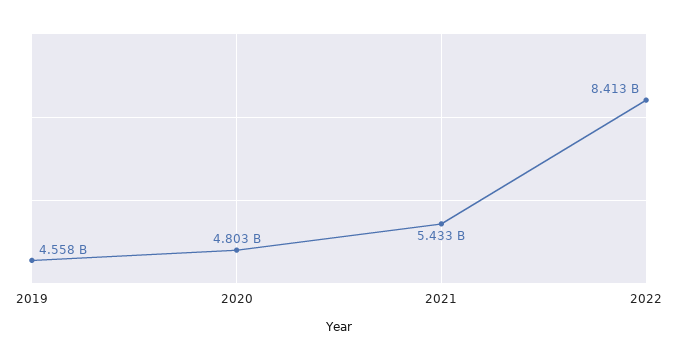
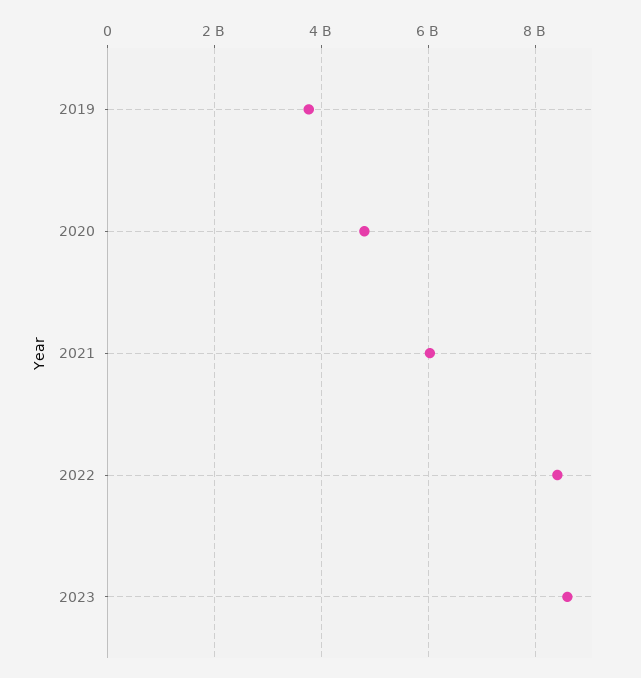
2019: 4558000000 -> 3800000000
2021: 5433000000 -> 6000000000
2023: none -> 8600000000

